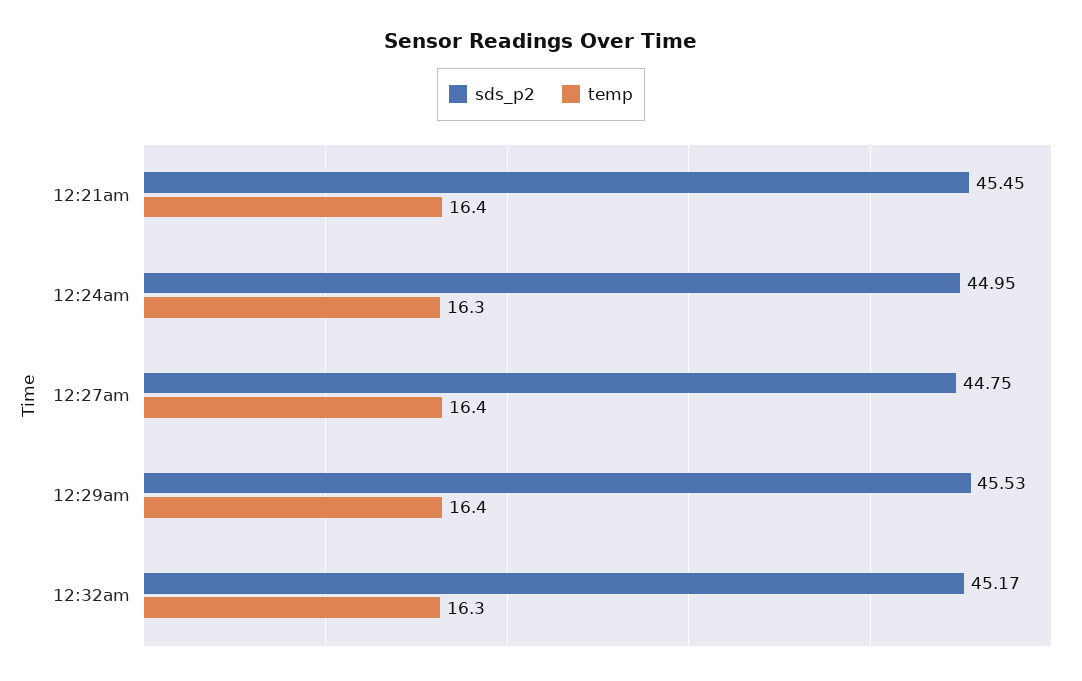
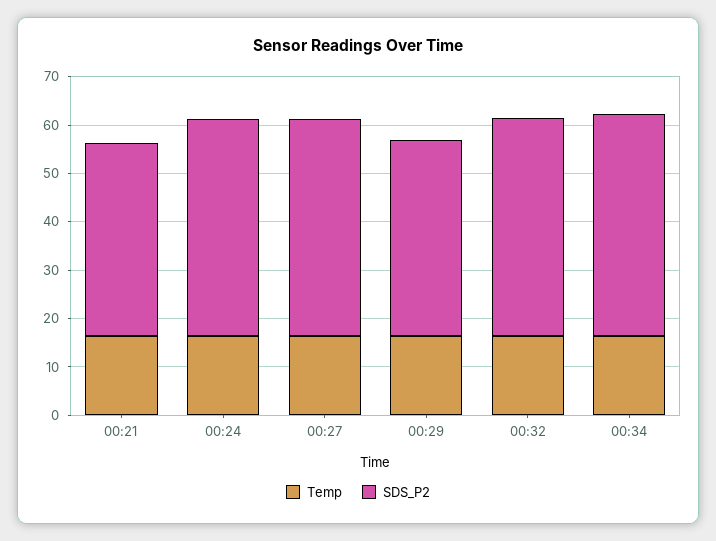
sds_p2, 12:21am: 45.45 -> 40
sds_p2, 12:29am: 45.53 -> 40
temp, 00:34: none -> 16
sds_p2, 00:34: none -> 46

